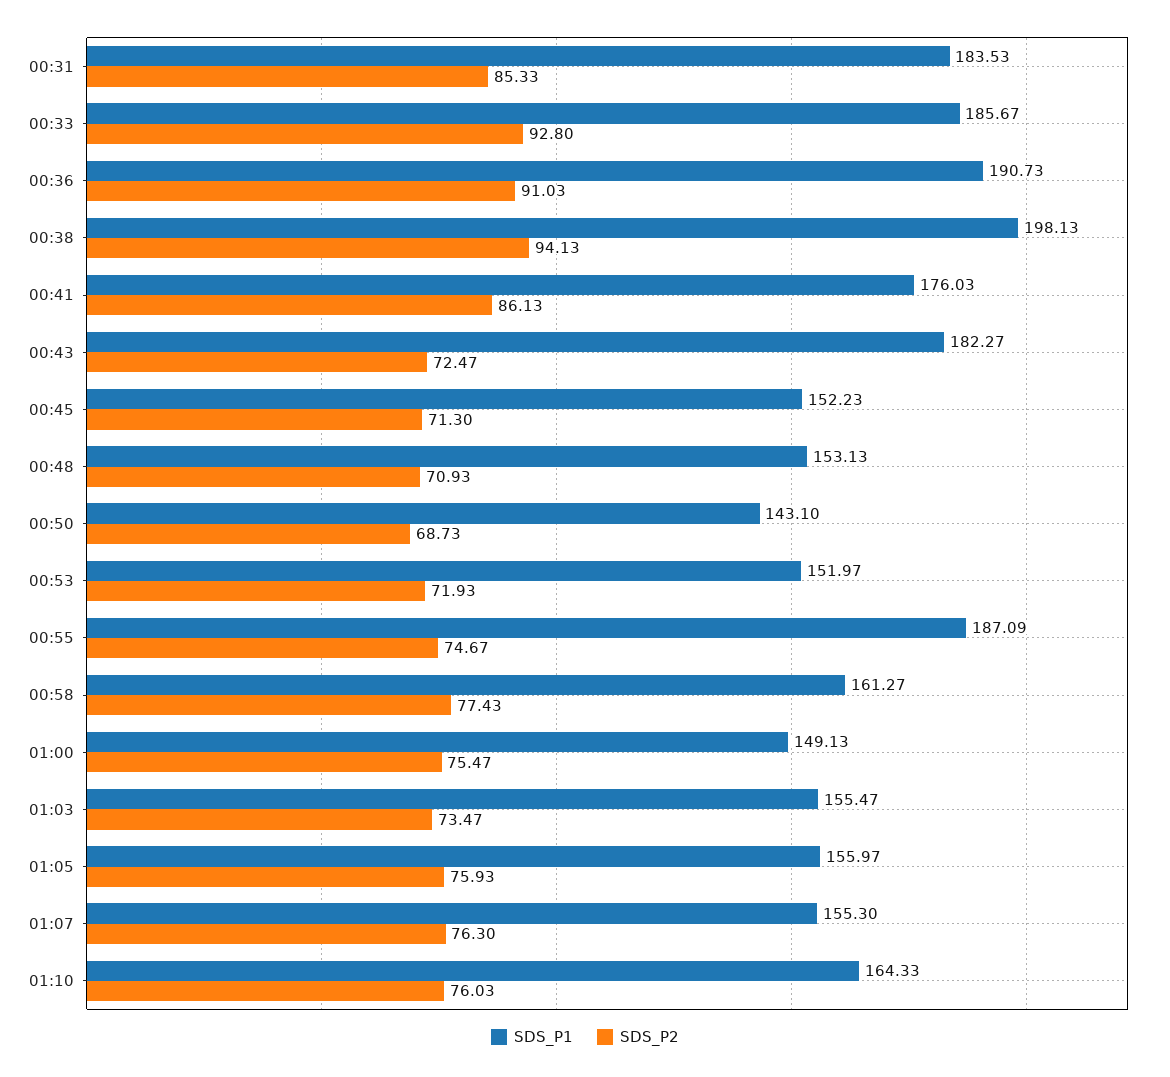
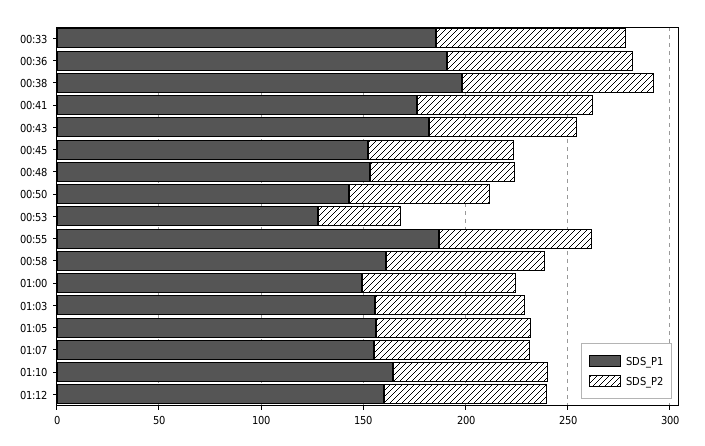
SDS_P1, 00:31: 183.53 -> none
SDS_P2, 00:31: 85.33 -> none
SDS_P1, 00:53: 151.97 -> 130
SDS_P2, 00:53: 71.93 -> 40
SDS_P1, 01:12: none -> 160
SDS_P2, 01:12: none -> 80

